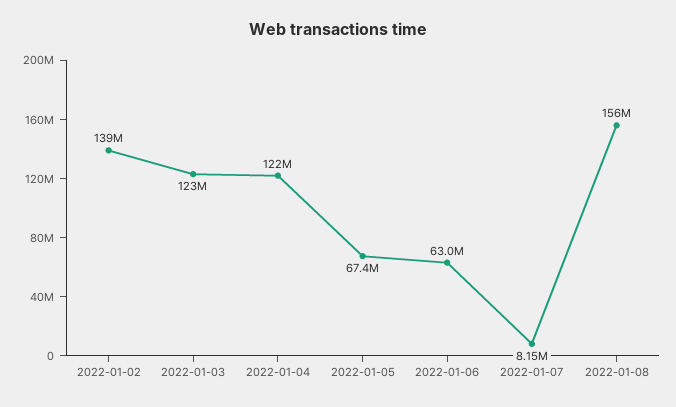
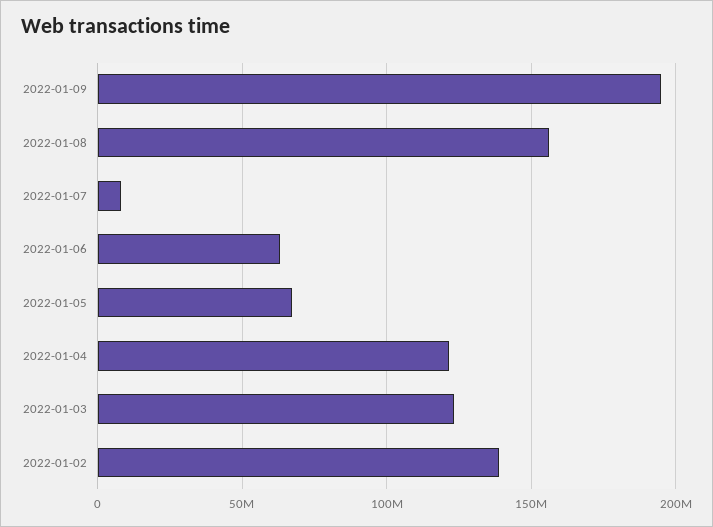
2022-01-09: none -> 195000000

